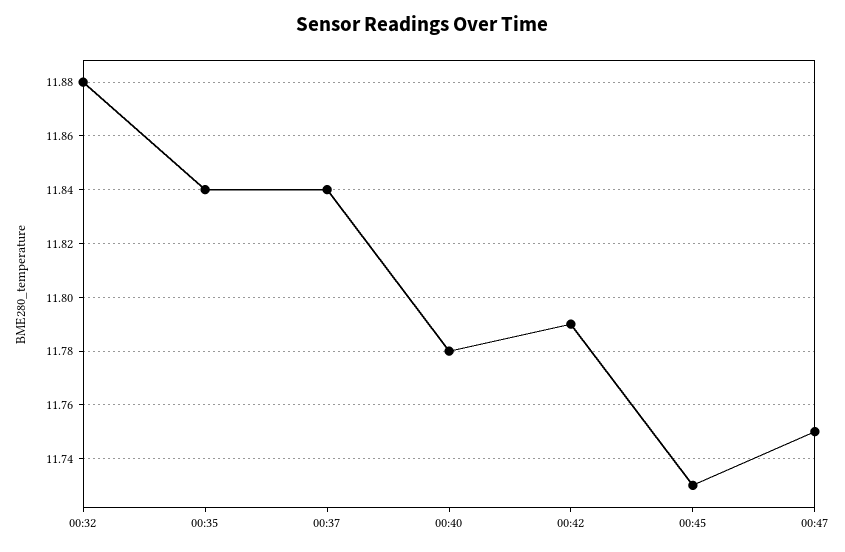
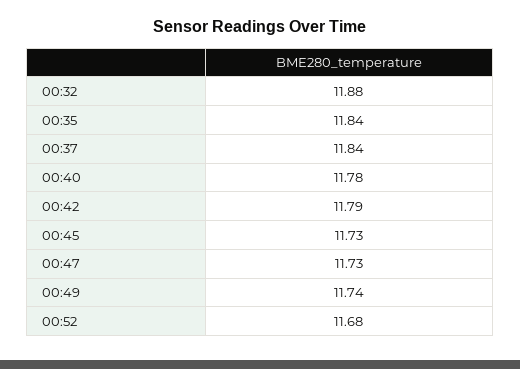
00:47: 11.75 -> 11.73
00:49: none -> 11.74
00:52: none -> 11.68

